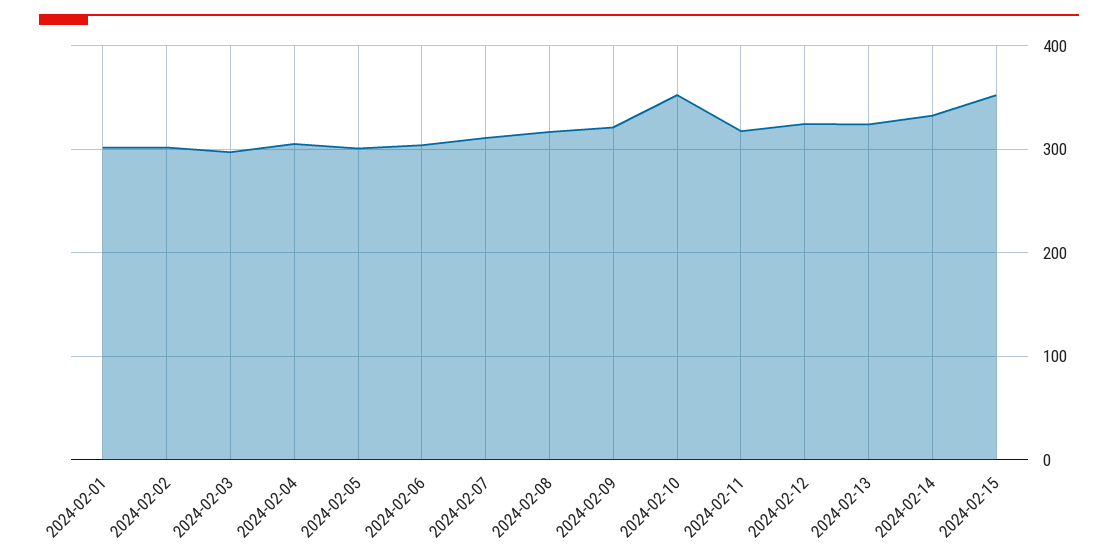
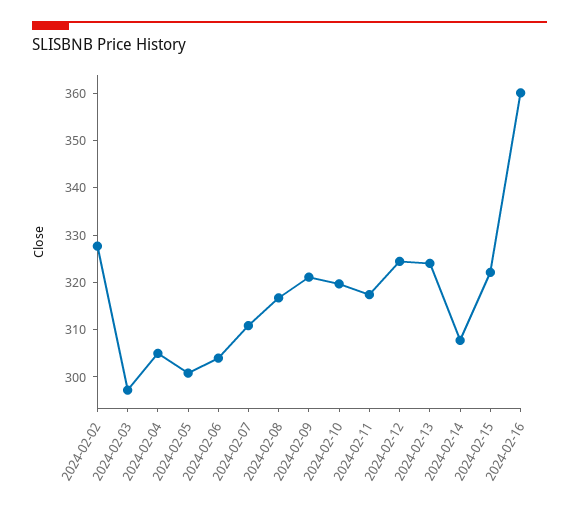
2024-02-01: 300 -> none
2024-02-02: 300 -> 328
2024-02-10: 350 -> 320
2024-02-14: 330 -> 308
2024-02-15: 350 -> 322
2024-02-16: none -> 360

